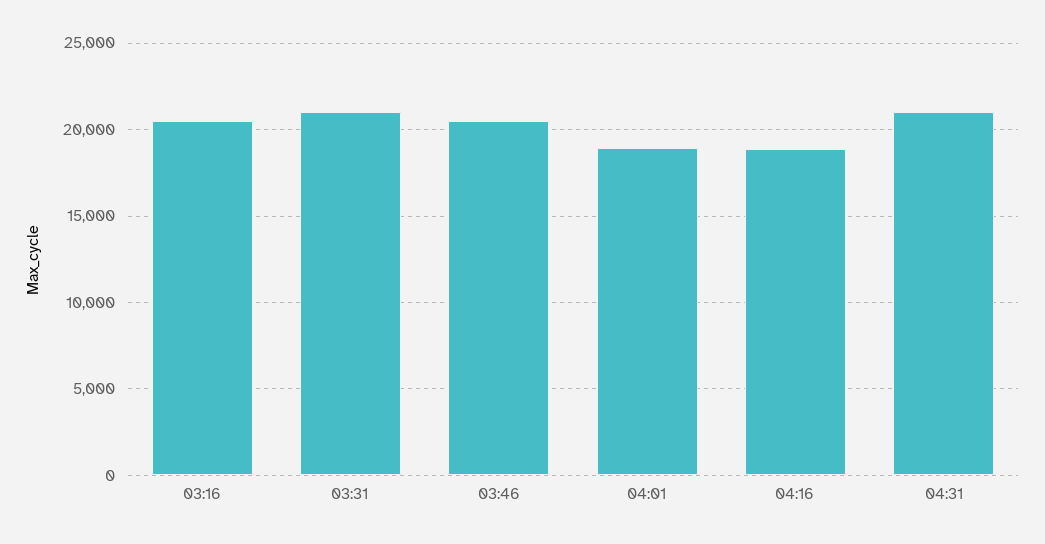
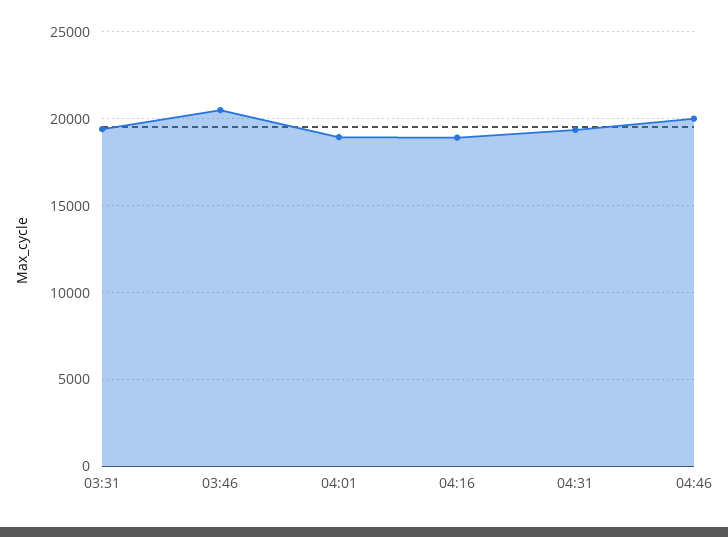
03:16: 20500 -> none
03:31: 21000 -> 19500
04:31: 21000 -> 19500
04:46: none -> 20000

